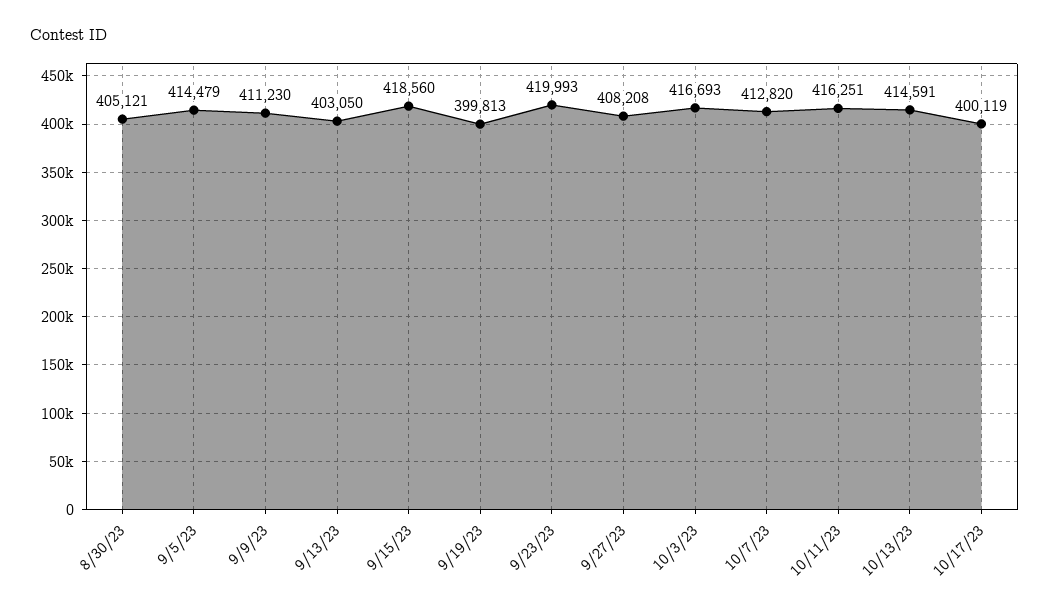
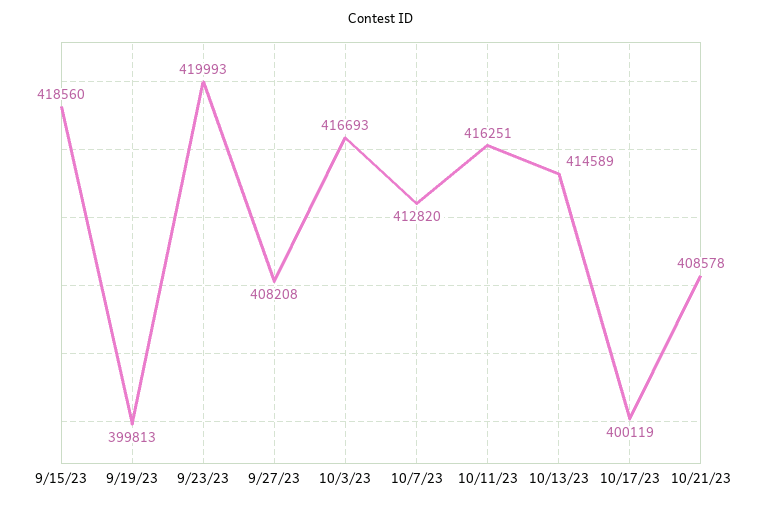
8/30/23: 405121 -> none
9/5/23: 414479 -> none
9/9/23: 411230 -> none
9/13/23: 403050 -> none
10/13/23: 414591 -> 414589
10/21/23: none -> 408578

